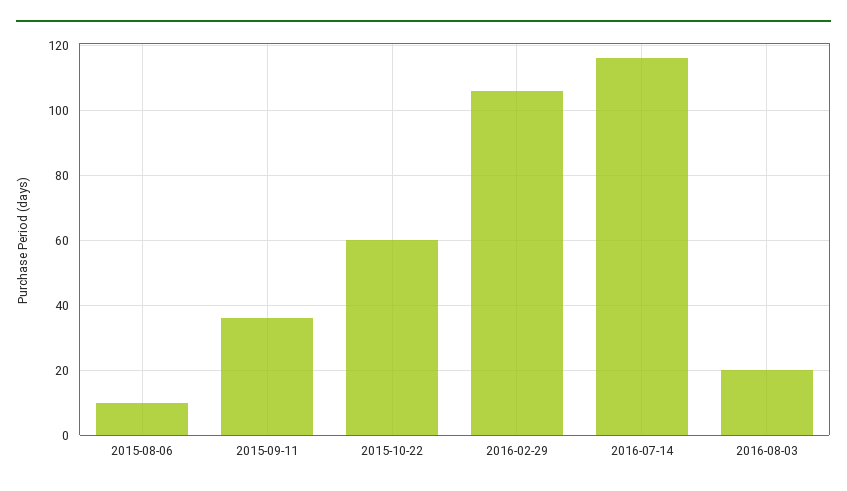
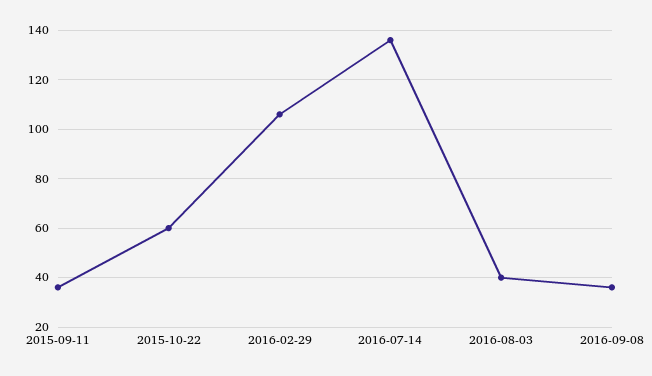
2015-08-06: 10 -> none
2016-07-14: 115 -> 135
2016-08-03: 20 -> 40
2016-09-08: none -> 35

